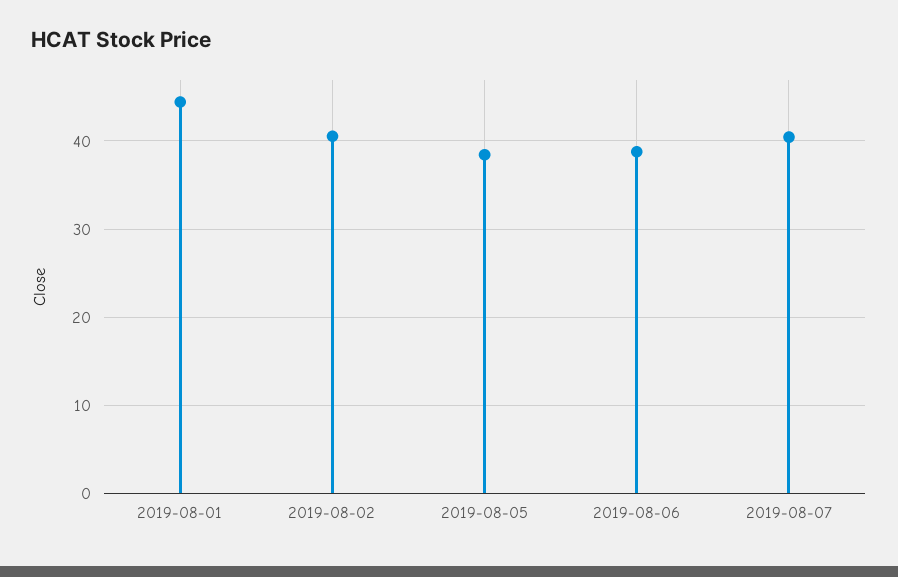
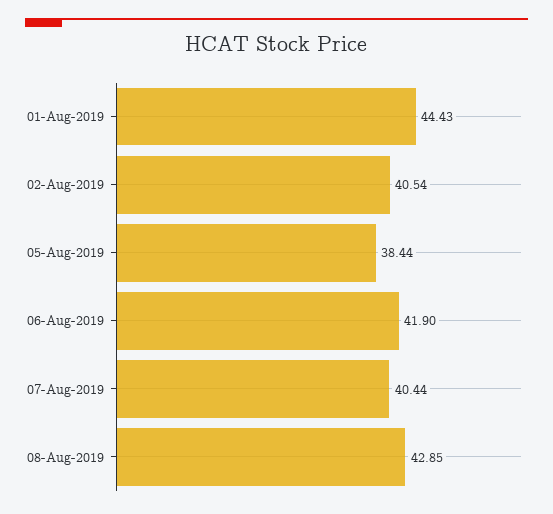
2019-08-06: 39 -> 41.9
08-Aug-2019: none -> 42.85

